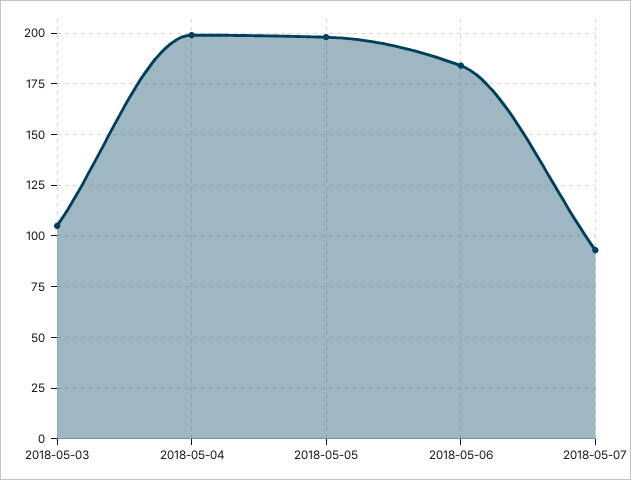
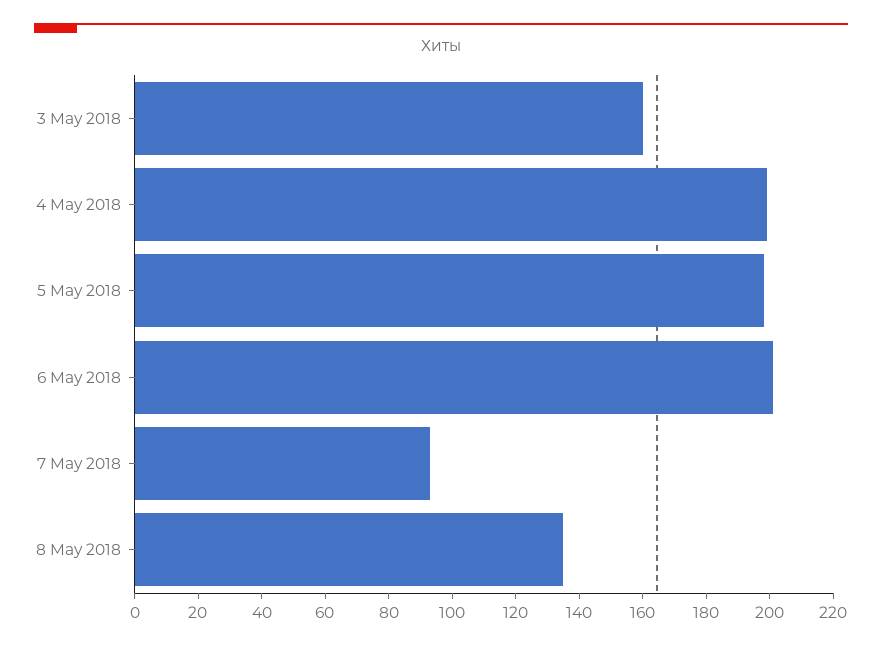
2018-05-03: 105 -> 160
2018-05-06: 185 -> 200
8 May 2018: none -> 135

